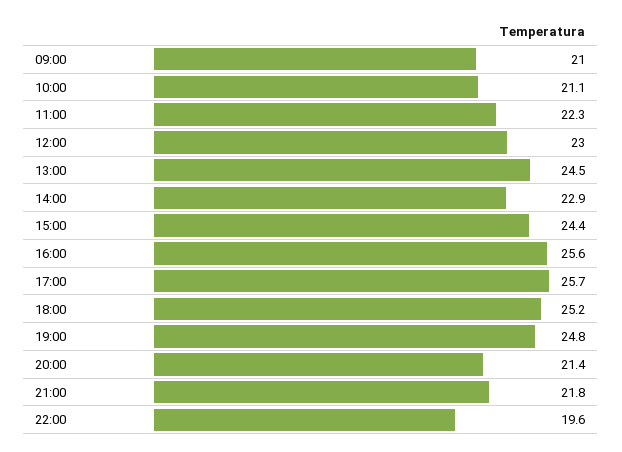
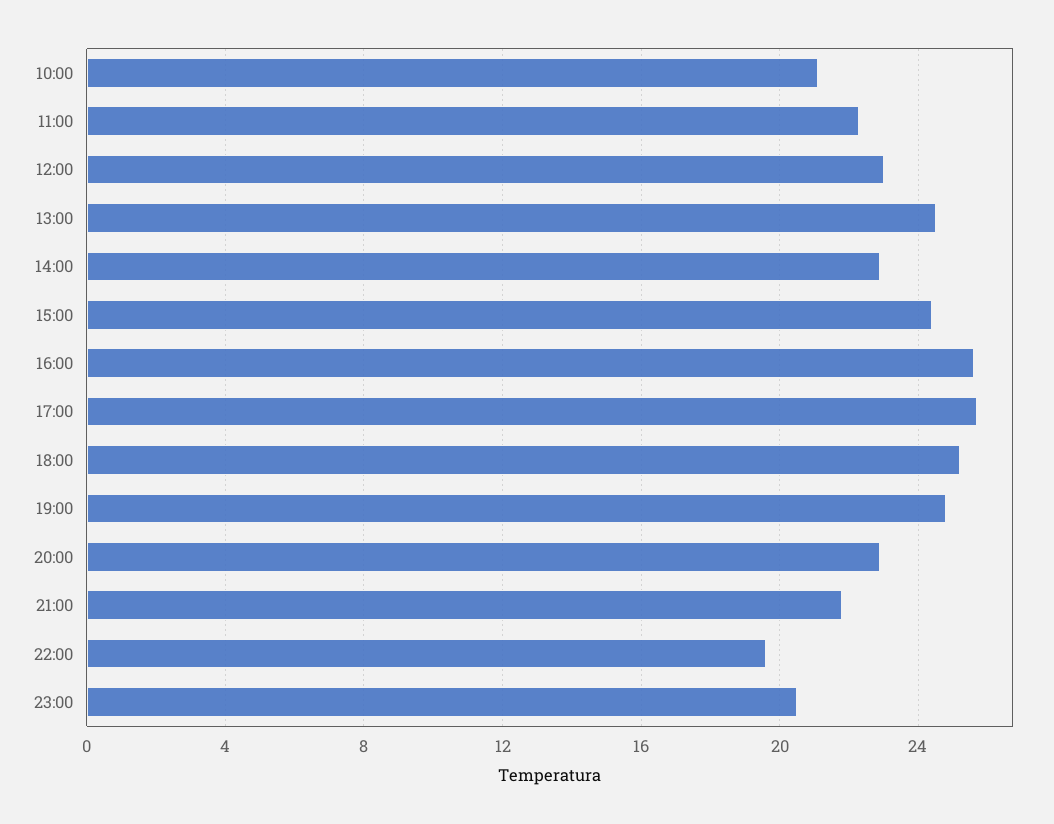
09:00: 21 -> none
20:00: 21.4 -> 23
23:00: none -> 20.5

